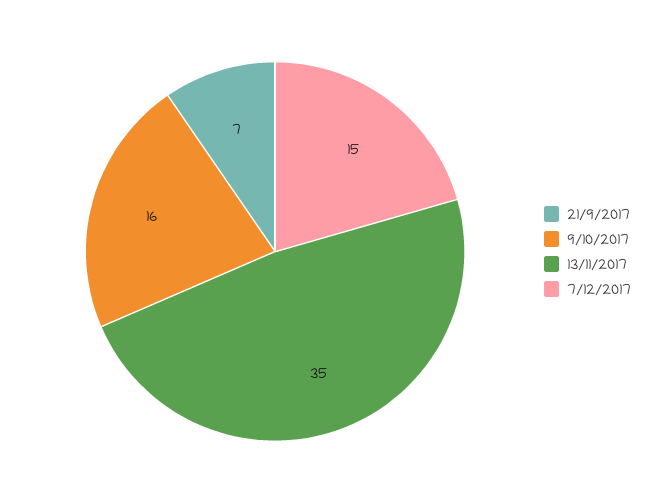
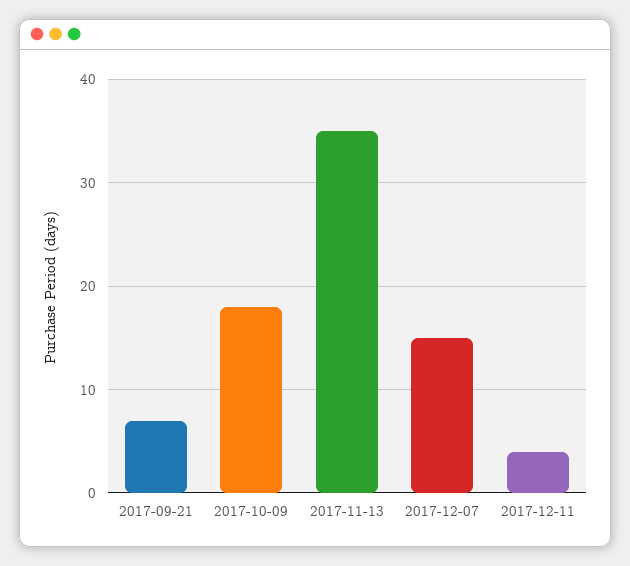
9/10/2017: 16 -> 18
2017-12-11: none -> 4

